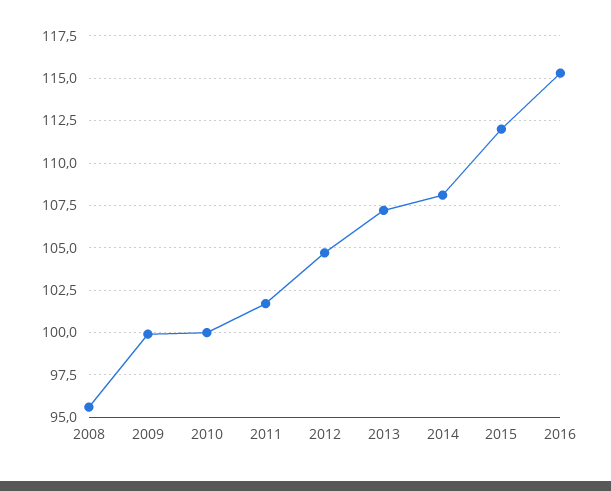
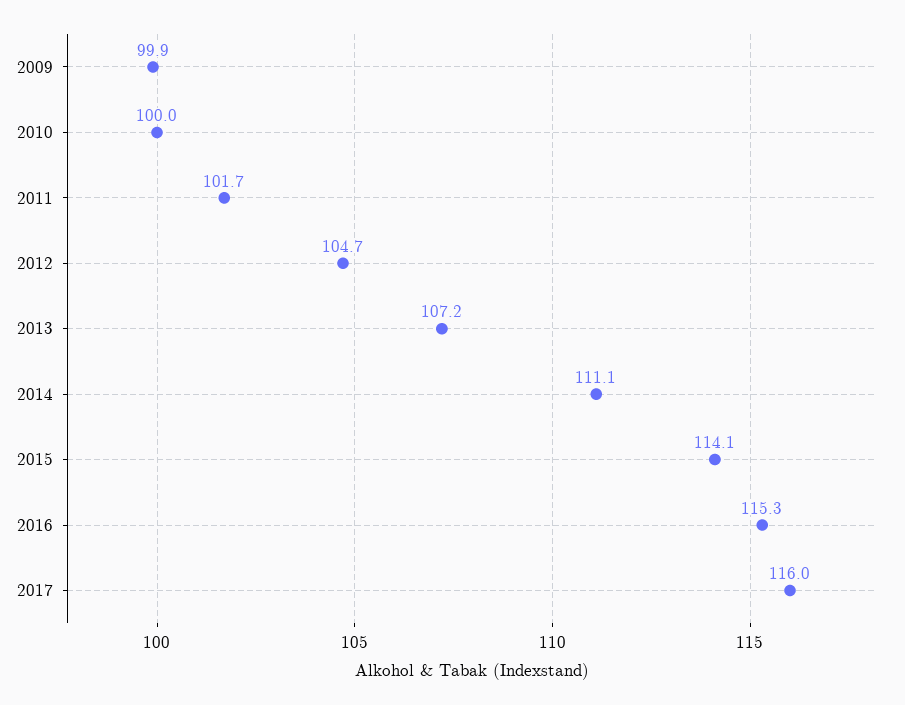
2008: 95.5 -> none
2014: 108 -> 111.1
2015: 112 -> 114.1
2017: none -> 116

